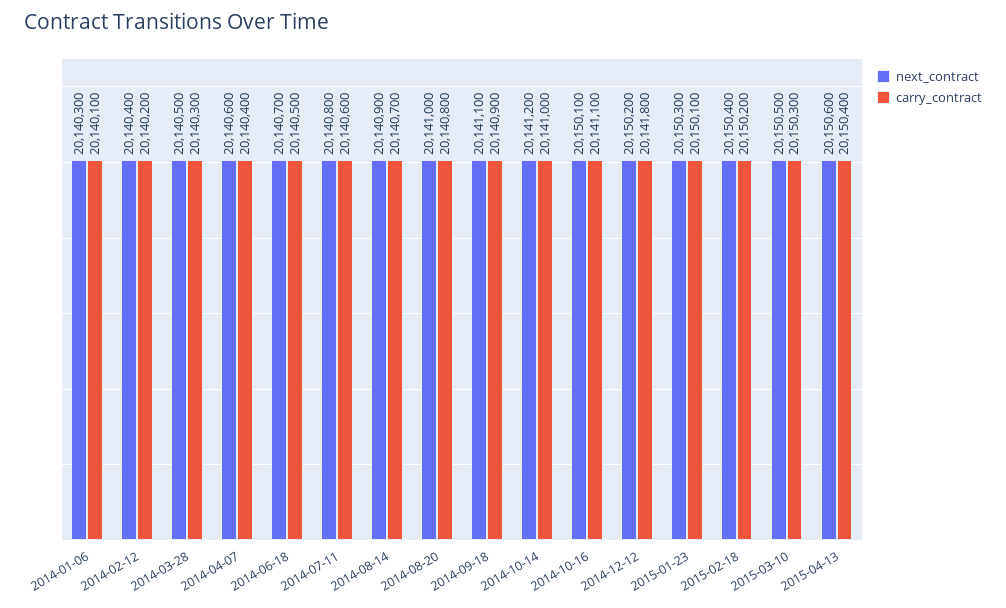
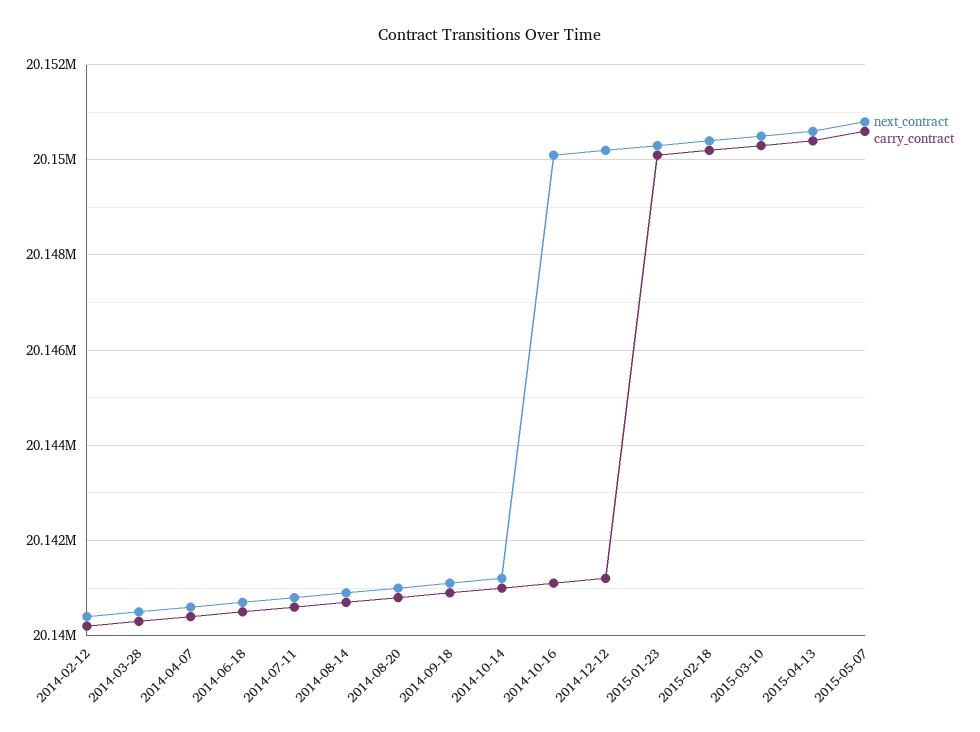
next_contract, 2014-01-06: 20140300 -> none
carry_contract, 2014-01-06: 20140100 -> none
carry_contract, 2014-12-12: 20141800 -> 20141200
next_contract, 2015-05-07: none -> 20150800
carry_contract, 2015-05-07: none -> 20150600

